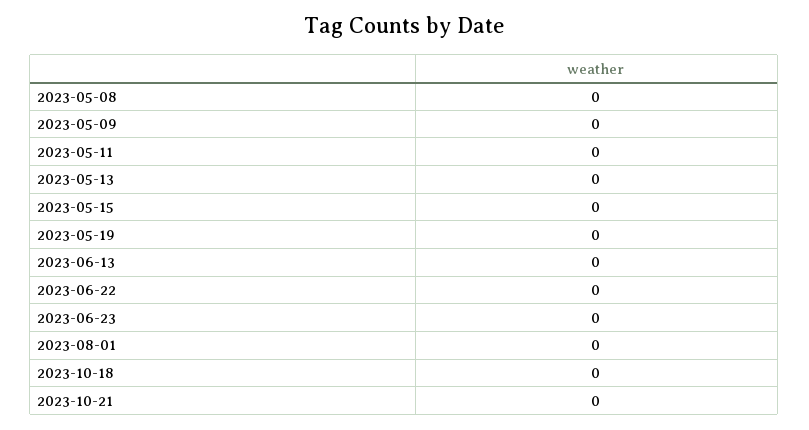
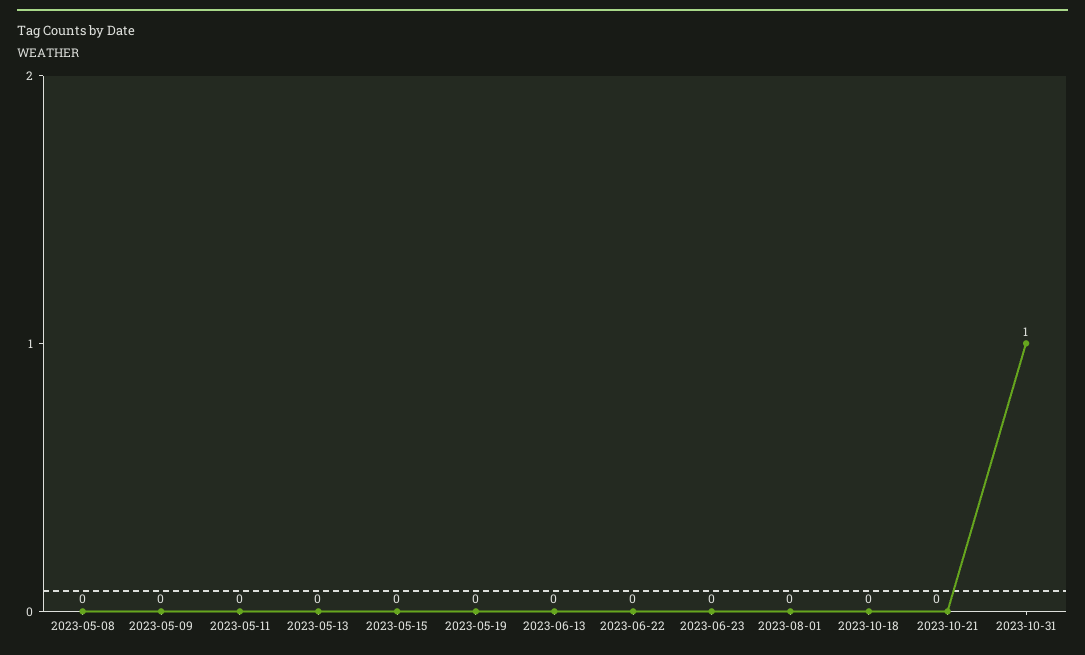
2023-10-31: none -> 1

